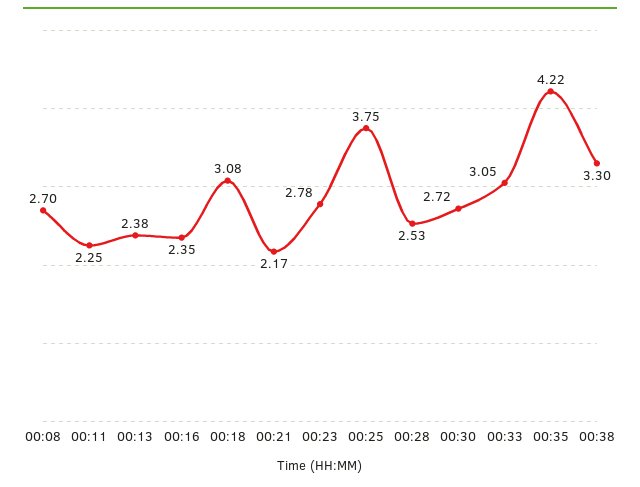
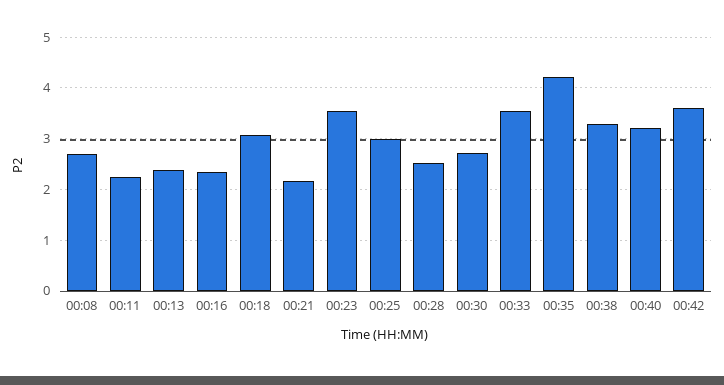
00:23: 2.78 -> 3.6
00:25: 3.75 -> 3
00:33: 3.05 -> 3.6
00:40: none -> 3.2
00:42: none -> 3.6

